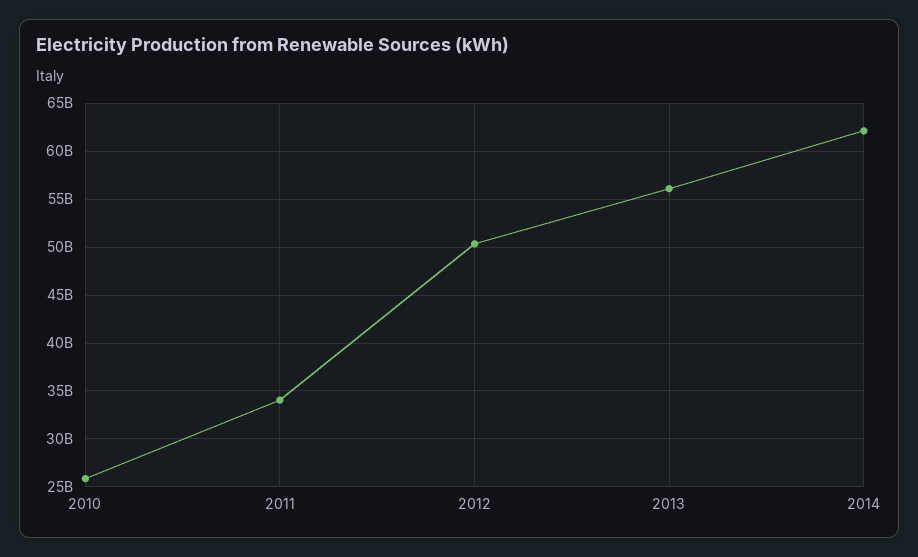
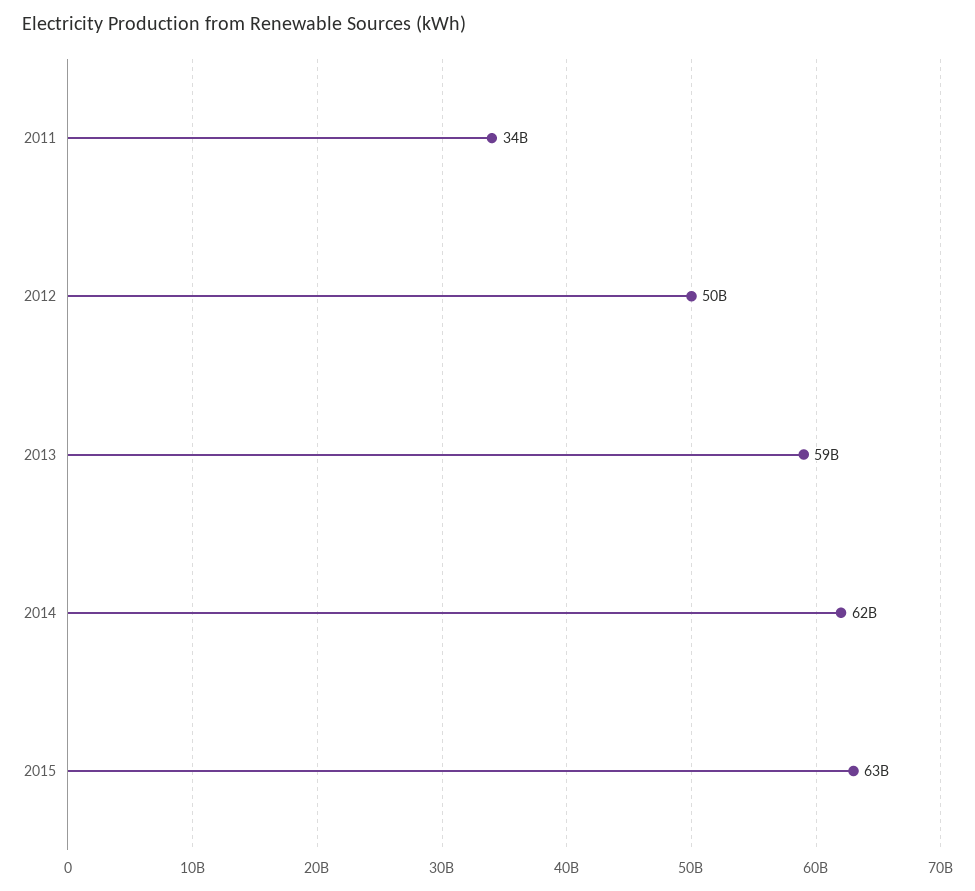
2010: 26000000000 -> none
2013: 56000000000 -> 59000000000
2015: none -> 63000000000

